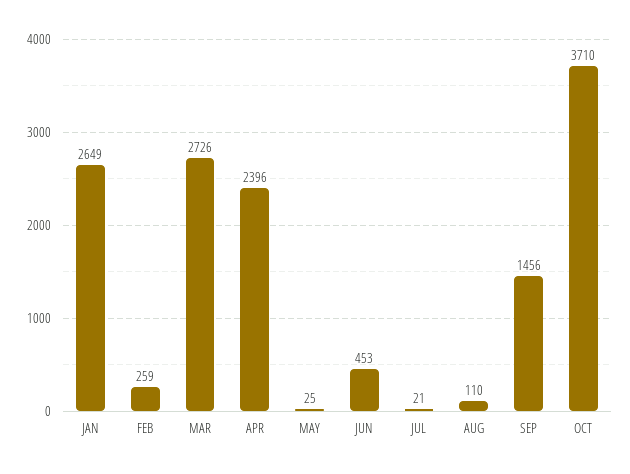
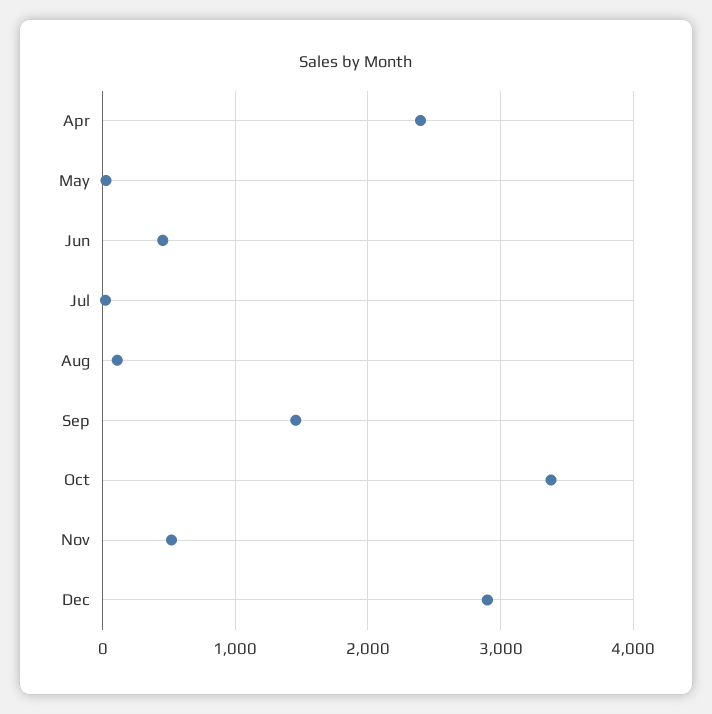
JAN: 2649 -> none
FEB: 259 -> none
MAR: 2726 -> none
OCT: 3710 -> 3400
Nov: none -> 500
Dec: none -> 2900

